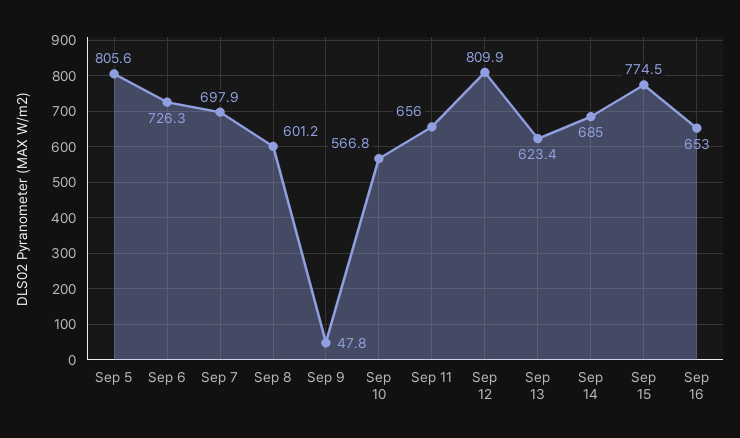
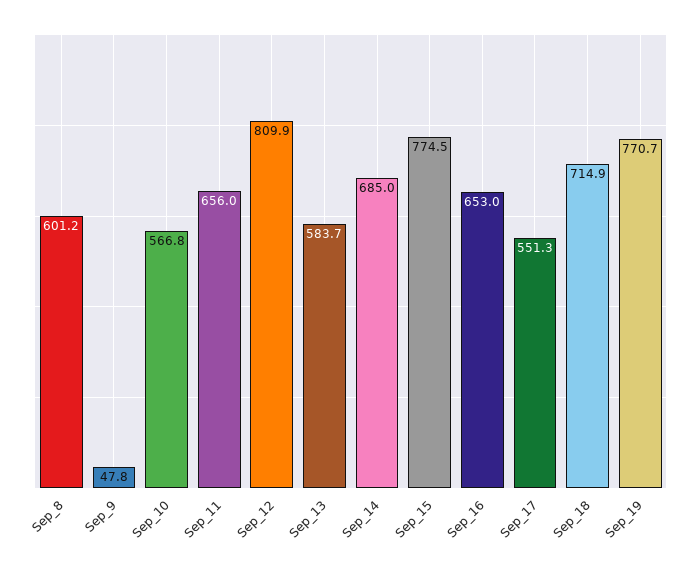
Sep 5: 805.6 -> none
Sep 6: 726.3 -> none
Sep 7: 697.9 -> none
Sep 13: 623.4 -> 583.7
Sep_17: none -> 551.3
Sep_18: none -> 714.9
Sep_19: none -> 770.7

